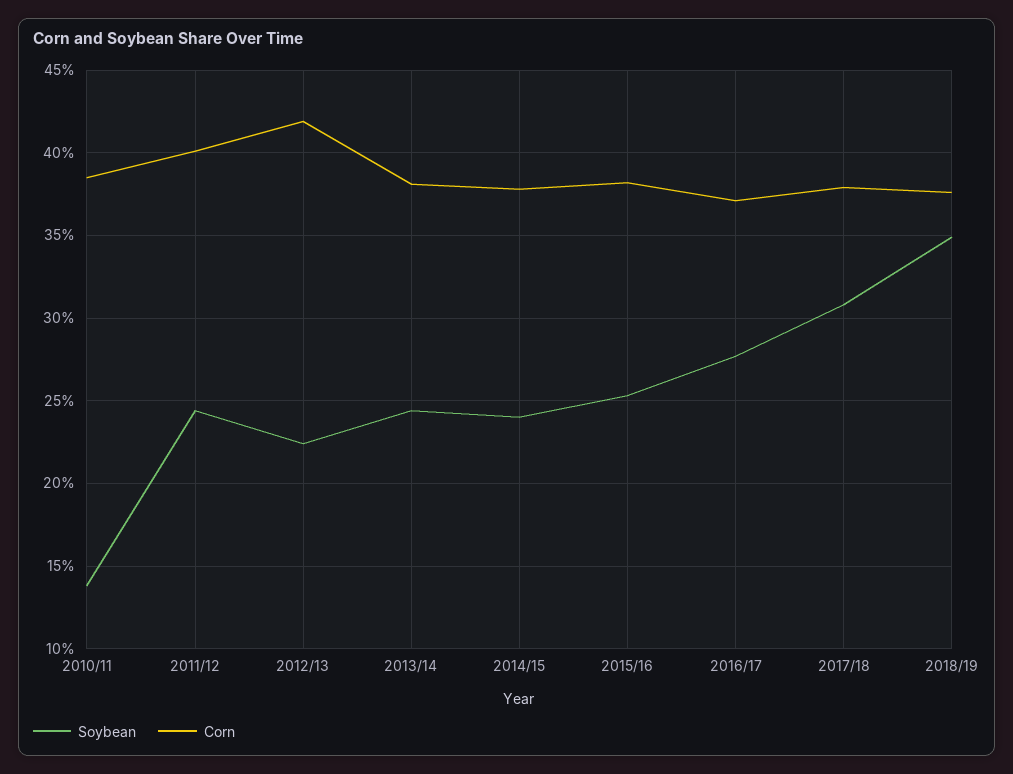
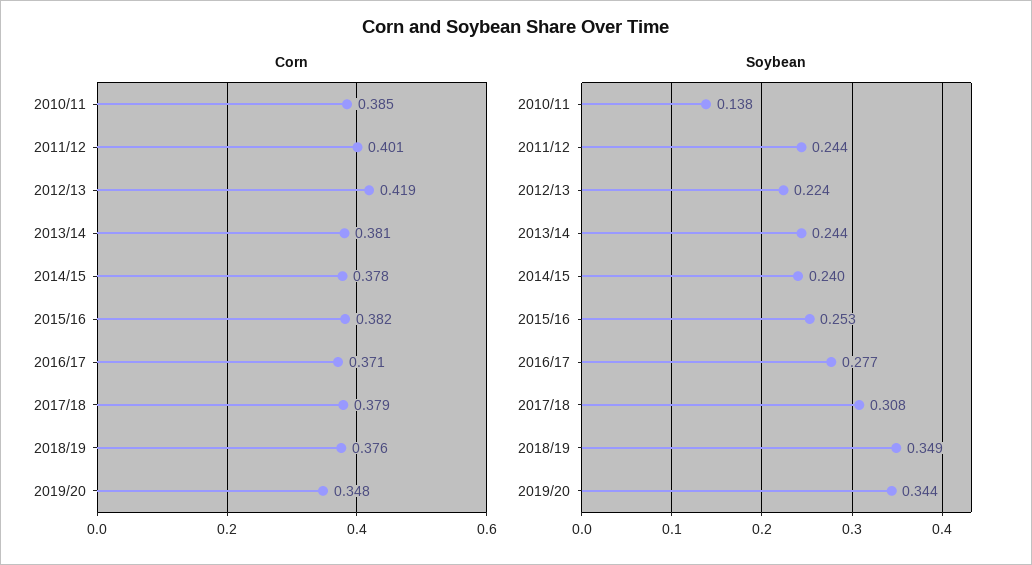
Corn, 2019/20: none -> 0.348
Soybean, 2019/20: none -> 0.344

